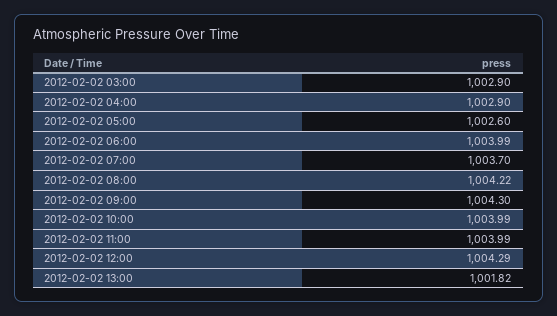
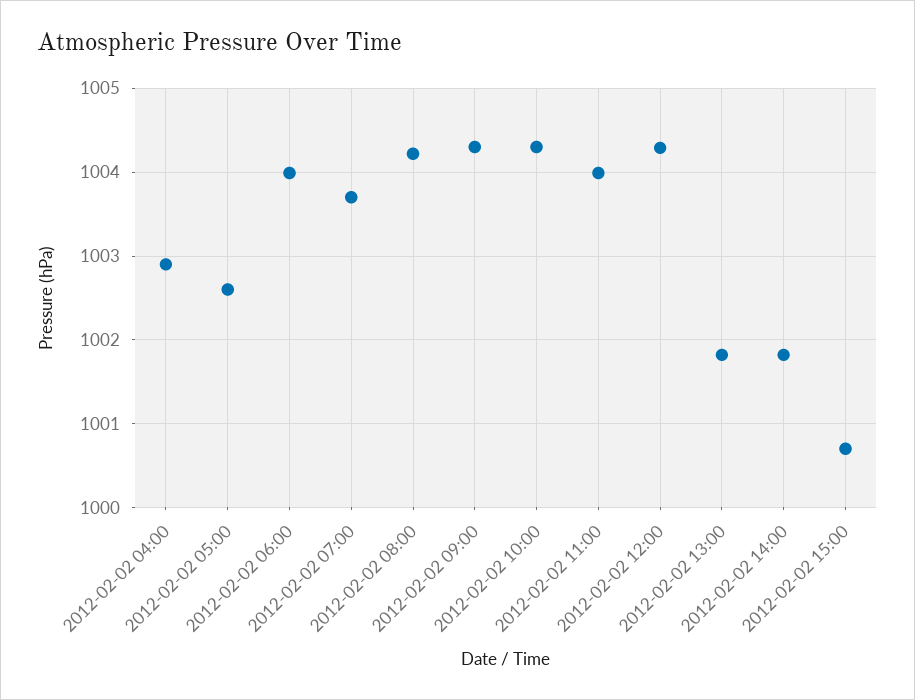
2012-02-02 03:00: 1002.9 -> none
2012-02-02 10:00: 1003.99 -> 1004.3
2012-02-02 14:00: none -> 1001.8
2012-02-02 15:00: none -> 1000.7

